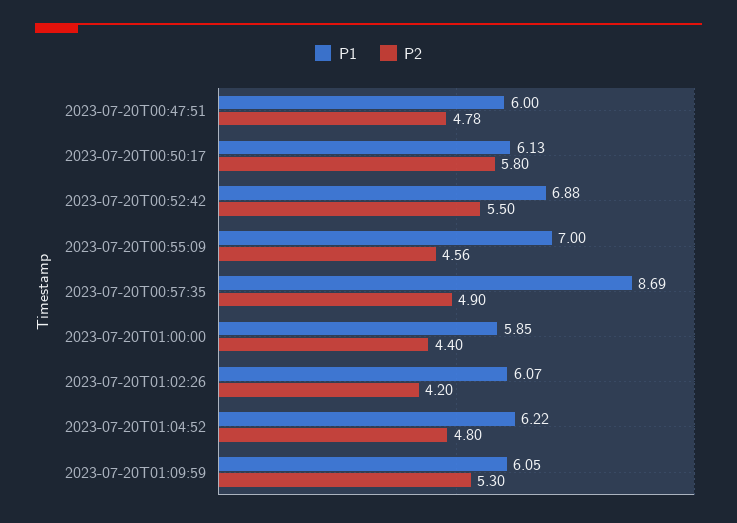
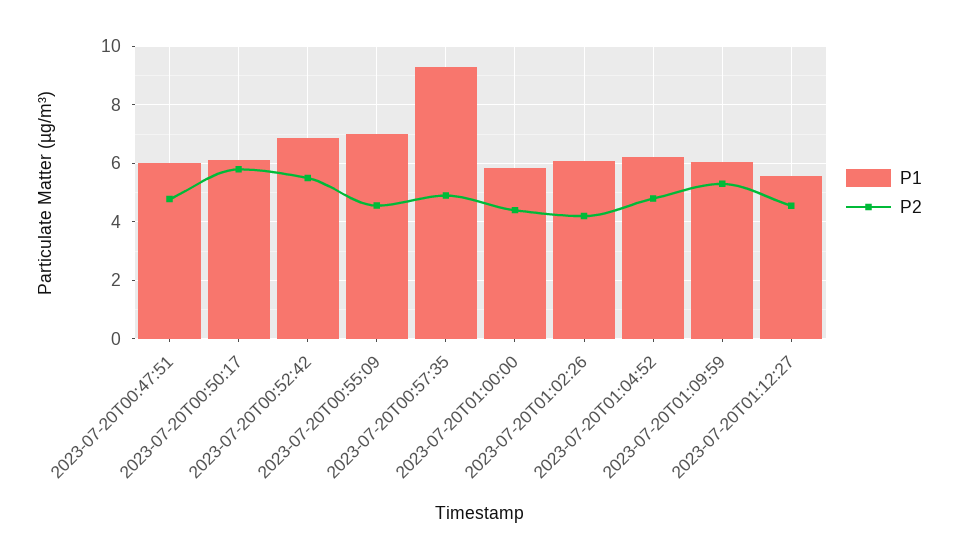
P1, 2023-07-20T00:57:35: 8.69 -> 9.25
P1, 2023-07-20T01:12:27: none -> 5.5
P2, 2023-07-20T01:12:27: none -> 4.5

